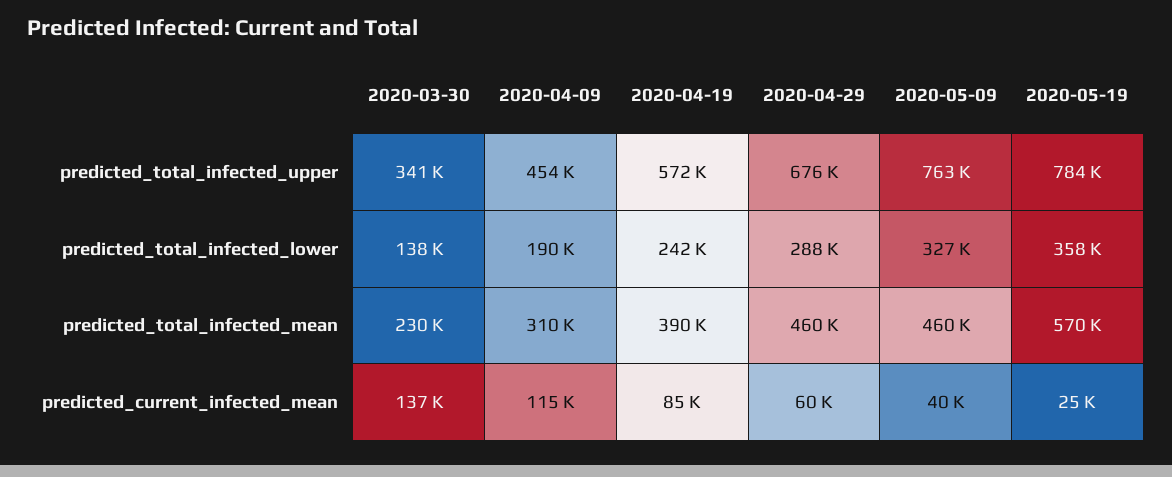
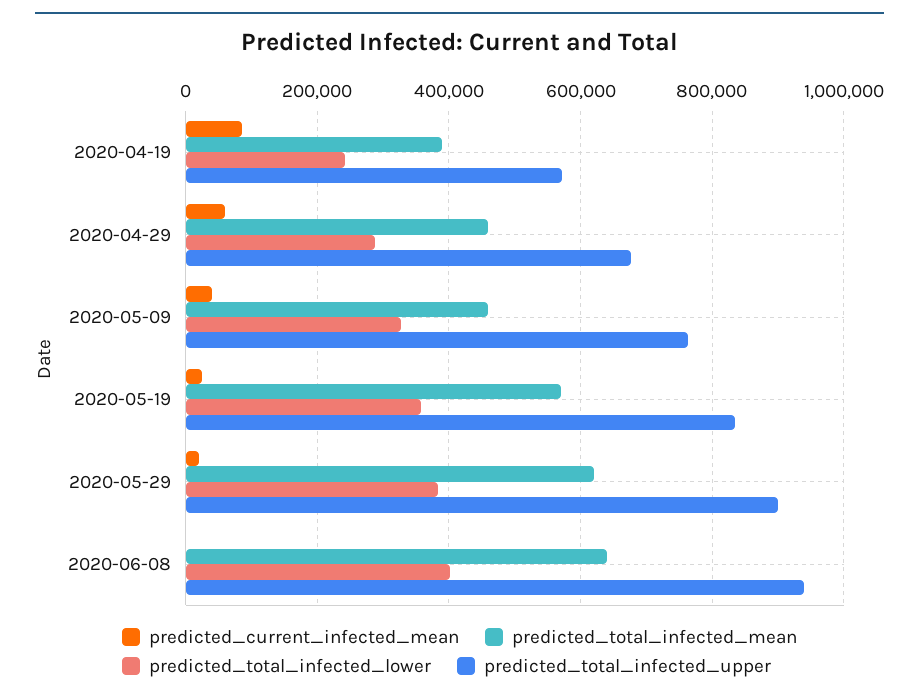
predicted_total_infected_upper, 2020-03-30: 341000 -> none
predicted_total_infected_upper, 2020-04-09: 454000 -> none
predicted_total_infected_upper, 2020-05-19: 784000 -> 840000
predicted_total_infected_lower, 2020-03-30: 138000 -> none
predicted_total_infected_lower, 2020-04-09: 190000 -> none
predicted_total_infected_mean, 2020-03-30: 230000 -> none
predicted_total_infected_mean, 2020-04-09: 310000 -> none
predicted_current_infected_mean, 2020-03-30: 137000 -> none
predicted_current_infected_mean, 2020-04-09: 115000 -> none
predicted_current_infected_mean, 2020-05-29: none -> 20000
predicted_total_infected_mean, 2020-05-29: none -> 620000
predicted_total_infected_lower, 2020-05-29: none -> 380000
predicted_total_infected_upper, 2020-05-29: none -> 900000
predicted_current_infected_mean, 2020-06-08: none -> 0
predicted_total_infected_mean, 2020-06-08: none -> 640000
predicted_total_infected_lower, 2020-06-08: none -> 400000
predicted_total_infected_upper, 2020-06-08: none -> 940000

